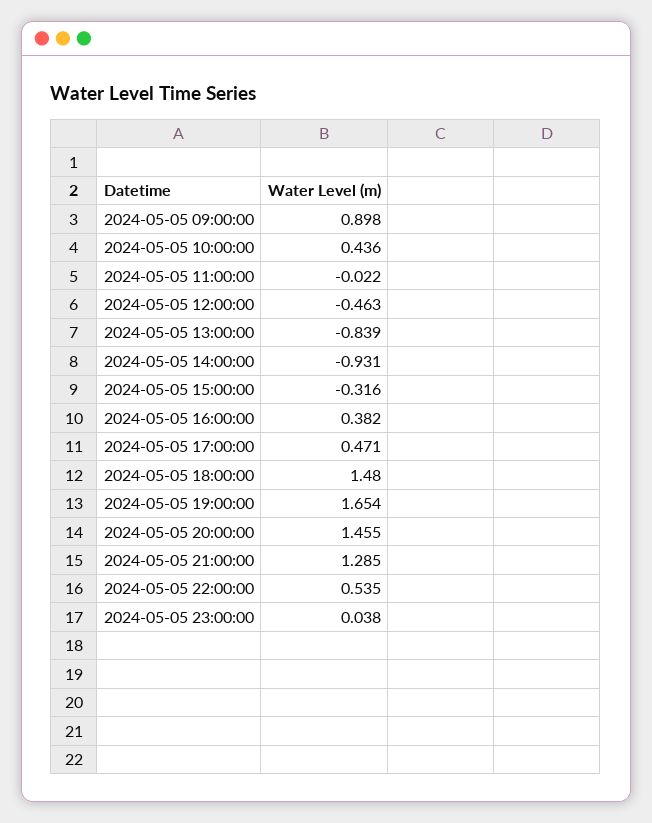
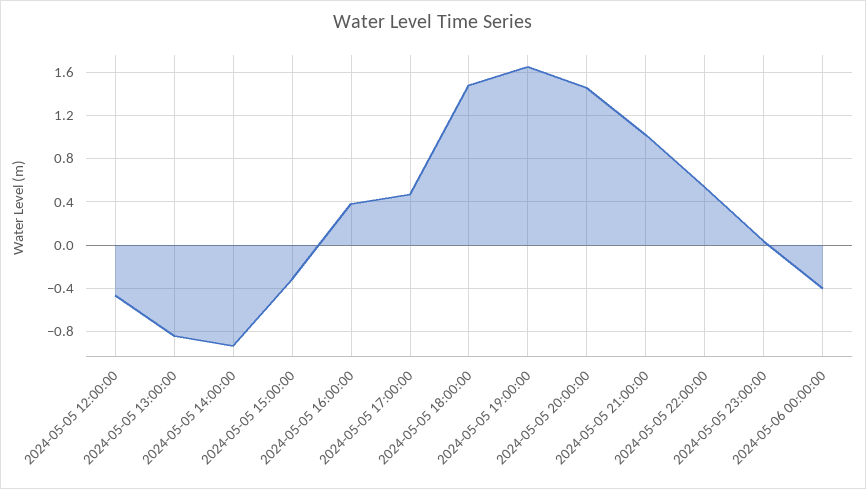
2024-05-05 09:00:00: 0.898 -> none
2024-05-05 10:00:00: 0.436 -> none
2024-05-05 11:00:00: -0.022 -> none
2024-05-05 21:00:00: 1.285 -> 1
2024-05-06 00:00:00: none -> -0.4

